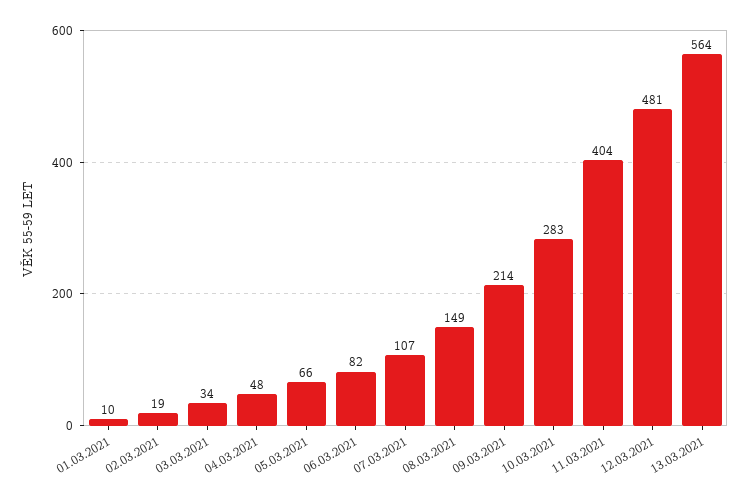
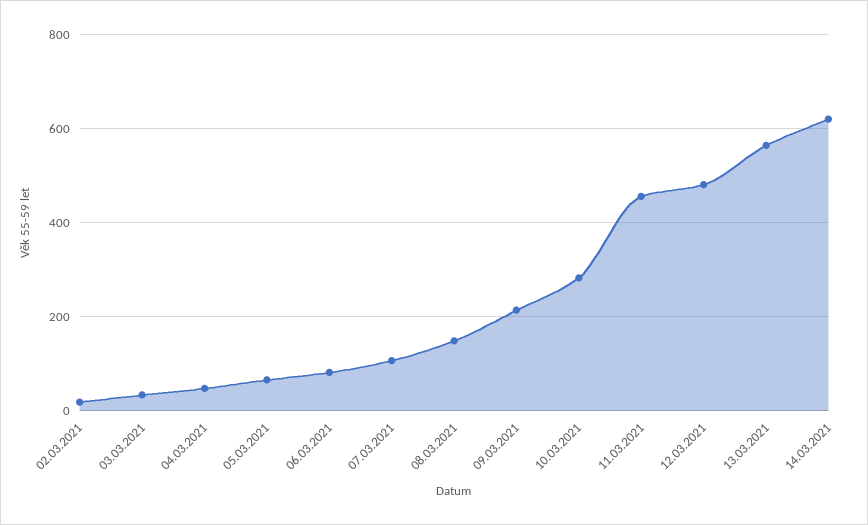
01.03.2021: 10 -> none
11.03.2021: 404 -> 460
14.03.2021: none -> 620

